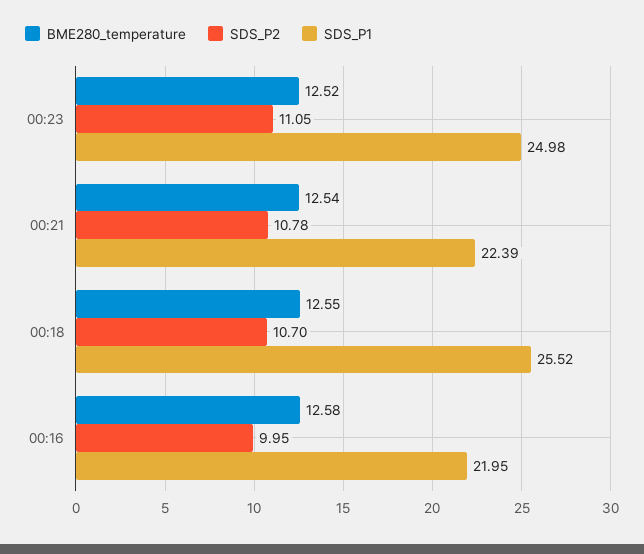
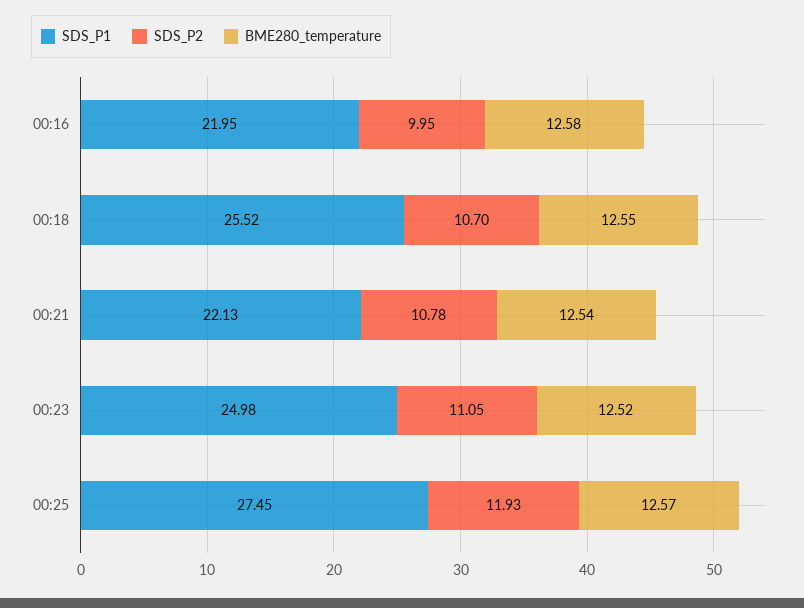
SDS_P1, 00:21: 22.39 -> 22.13
SDS_P1, 00:25: none -> 27.45
SDS_P2, 00:25: none -> 11.93
BME280_temperature, 00:25: none -> 12.57

